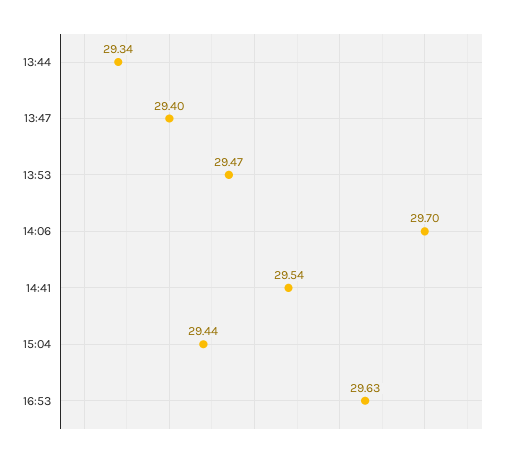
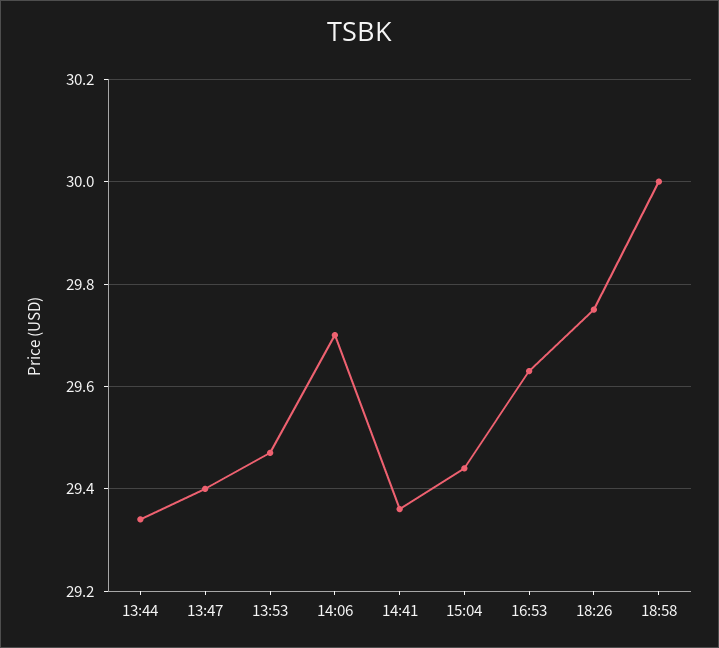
14:41: 29.54 -> 29.35
18:26: none -> 29.75
18:58: none -> 30

